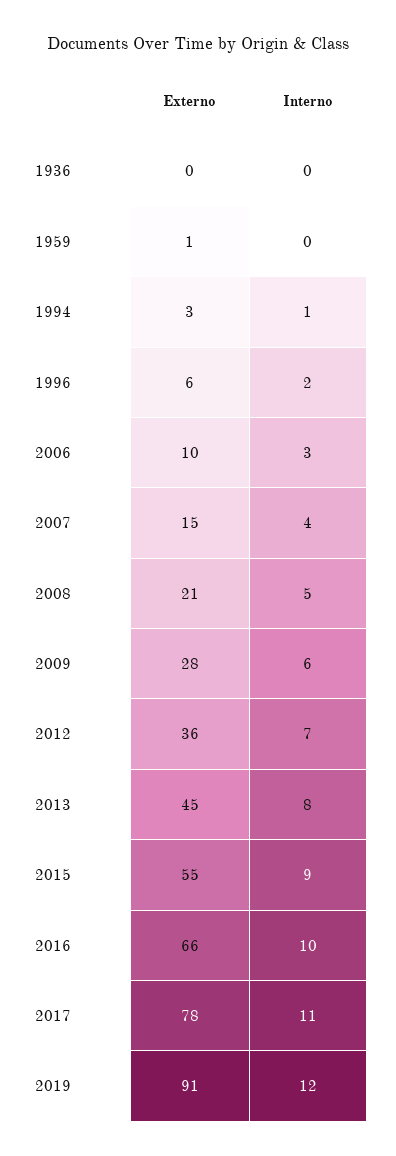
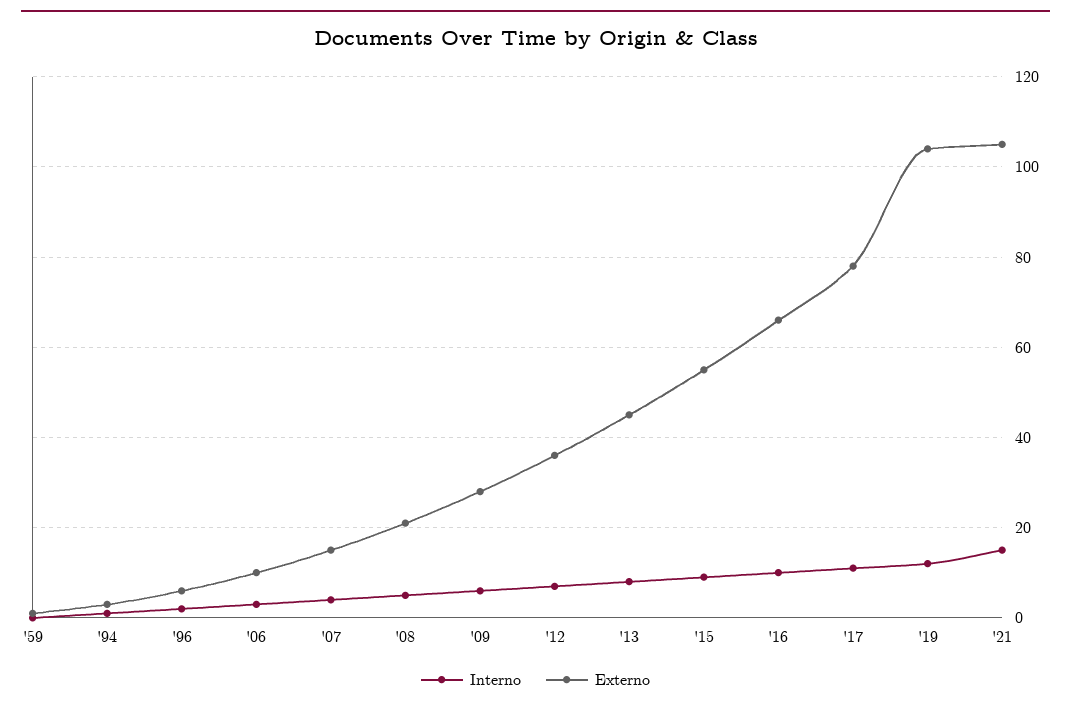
Externo, 1936: 0 -> none
Interno, 1936: 0 -> none
Externo, 2019: 91 -> 105
Interno, '21: none -> 15
Externo, '21: none -> 105

